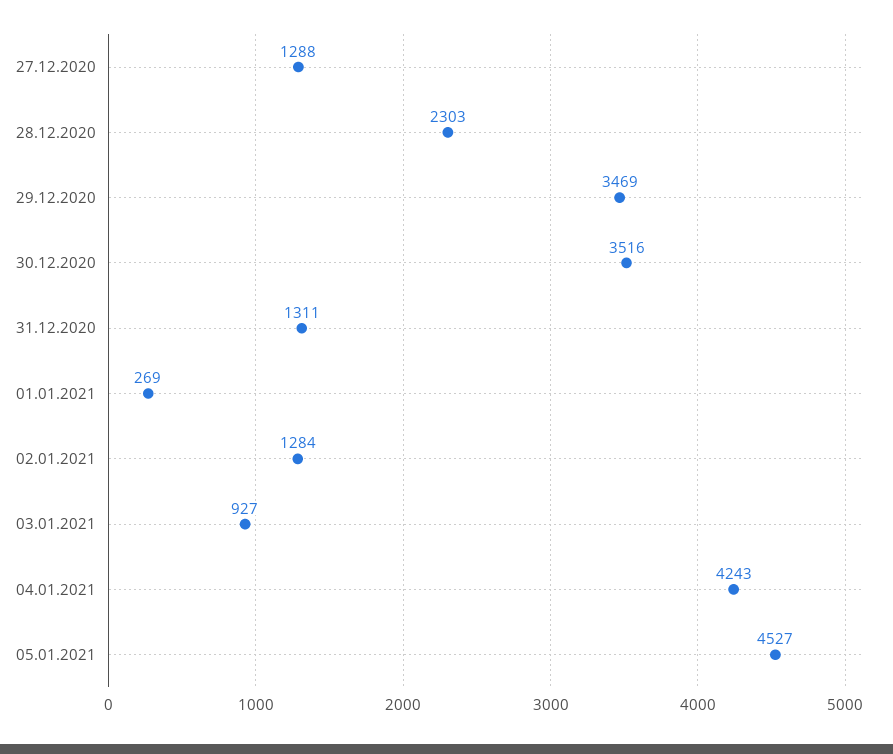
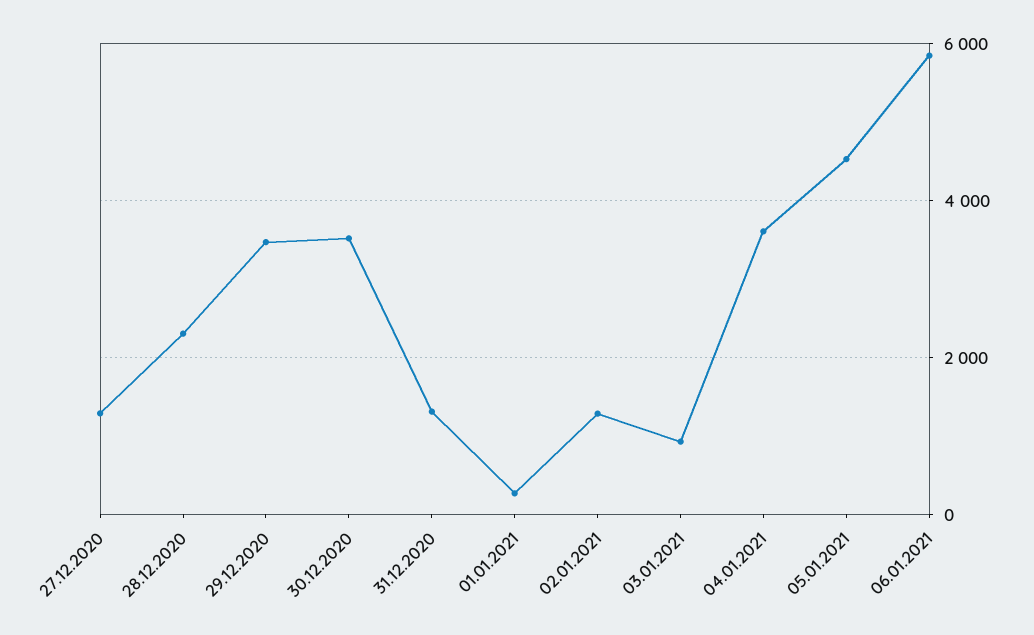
04.01.2021: 4243 -> 3600
06.01.2021: none -> 5800

